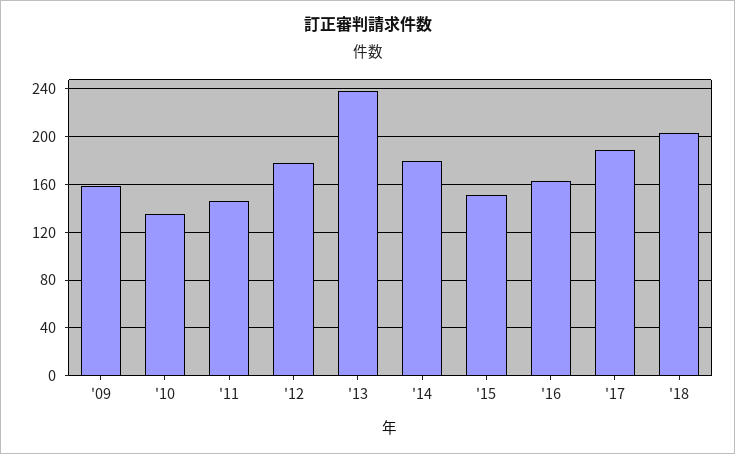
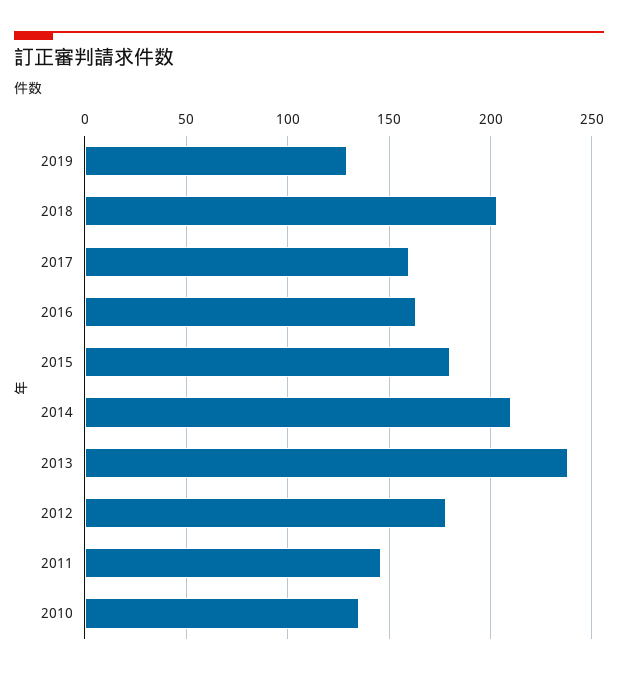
'09: 160 -> none
'14: 180 -> 210
'15: 150 -> 180
'17: 190 -> 160
2019: none -> 130

